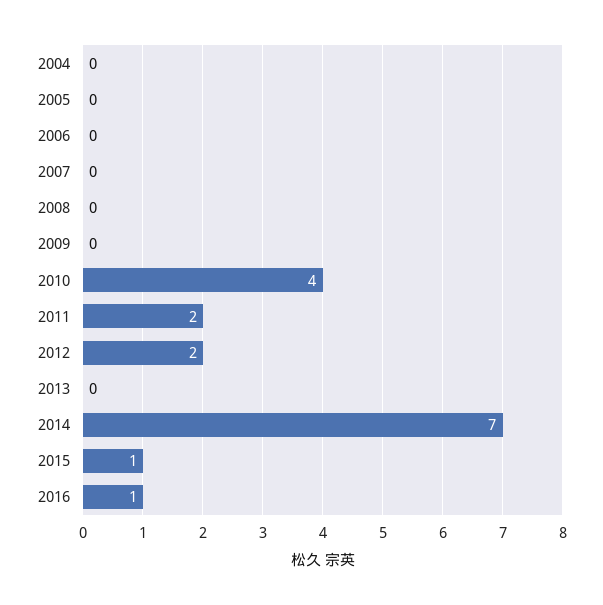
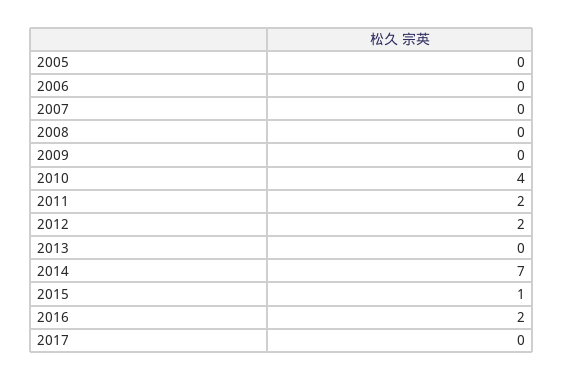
2004: 0 -> none
2016: 1 -> 2
2017: none -> 0

